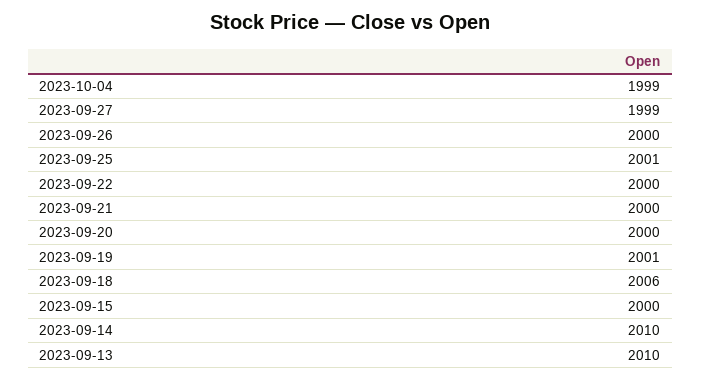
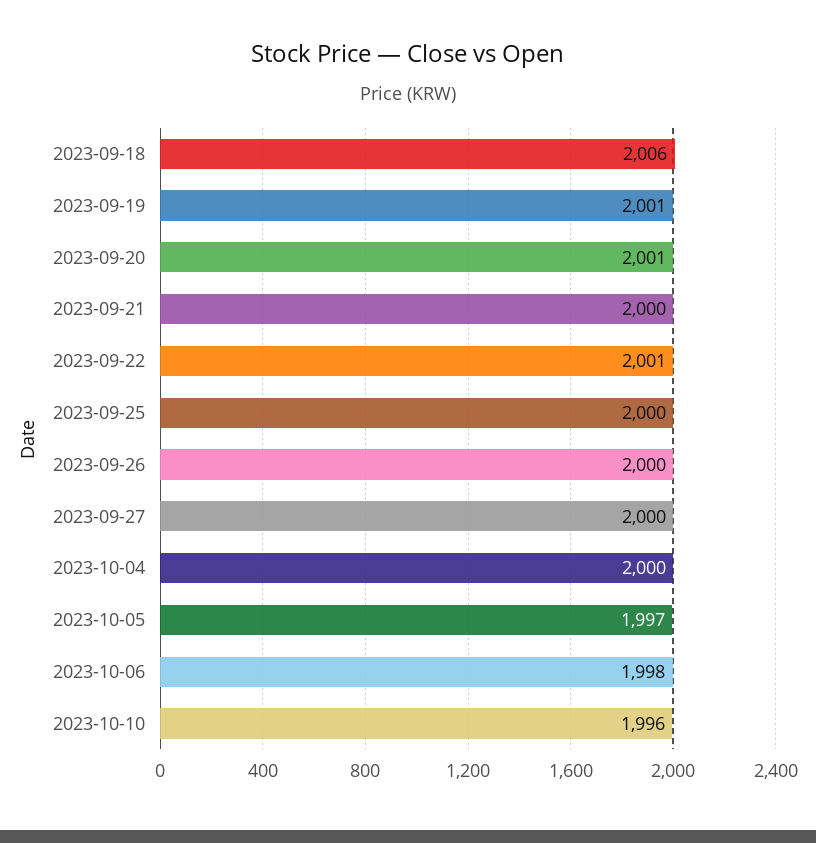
2023-10-04: 1999 -> 2000
2023-09-27: 1999 -> 2000
2023-09-25: 2001 -> 2000
2023-09-22: 2000 -> 2001
2023-09-20: 2000 -> 2001
2023-09-15: 2000 -> none
2023-09-14: 2010 -> none
2023-09-13: 2010 -> none
2023-10-05: none -> 1997
2023-10-06: none -> 1998
2023-10-10: none -> 1996

